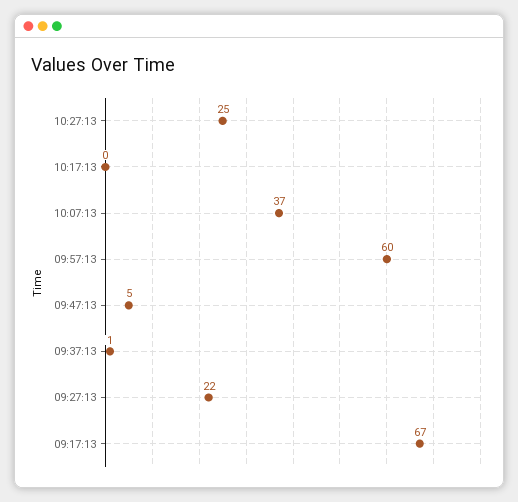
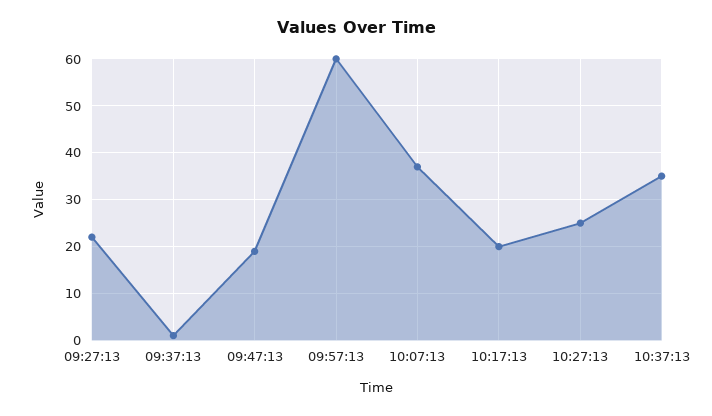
10:17:13: 0 -> 20
09:47:13: 5 -> 20
09:17:13: 67 -> none
10:37:13: none -> 35

